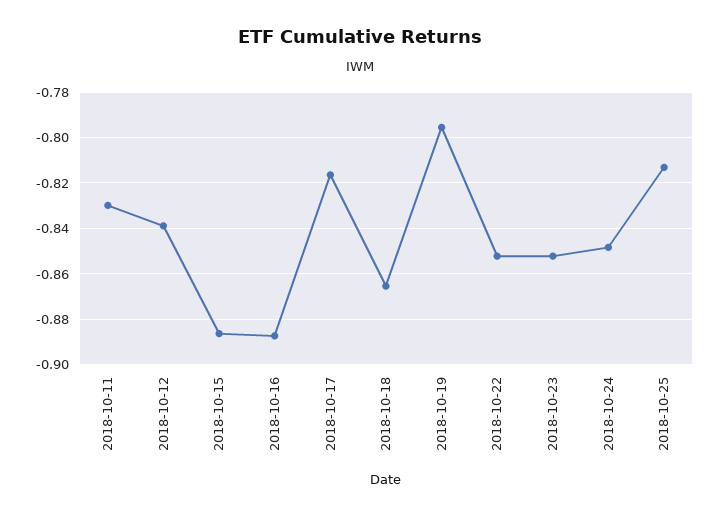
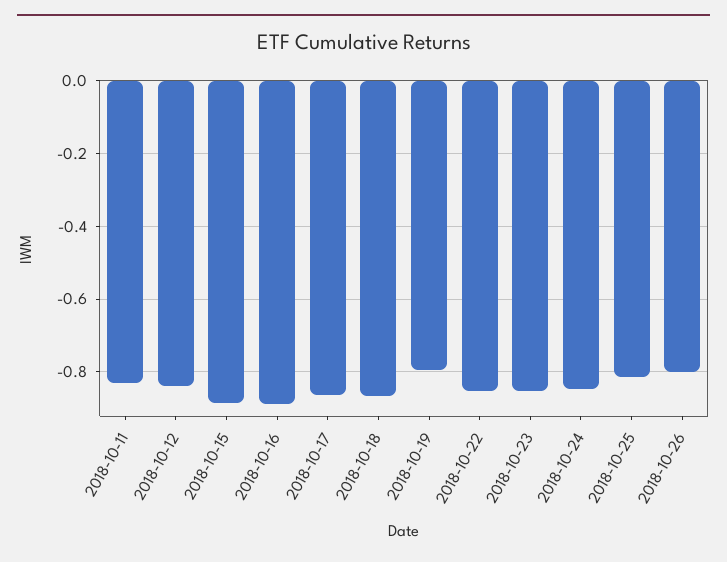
2018-10-17: -0.815 -> -0.86
2018-10-26: none -> -0.8

